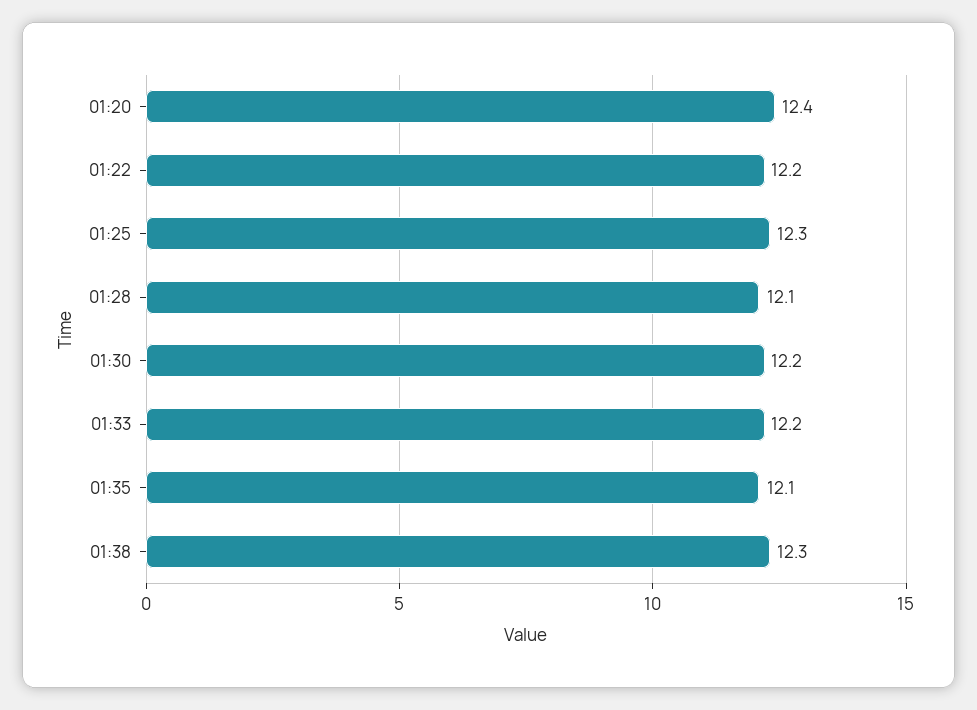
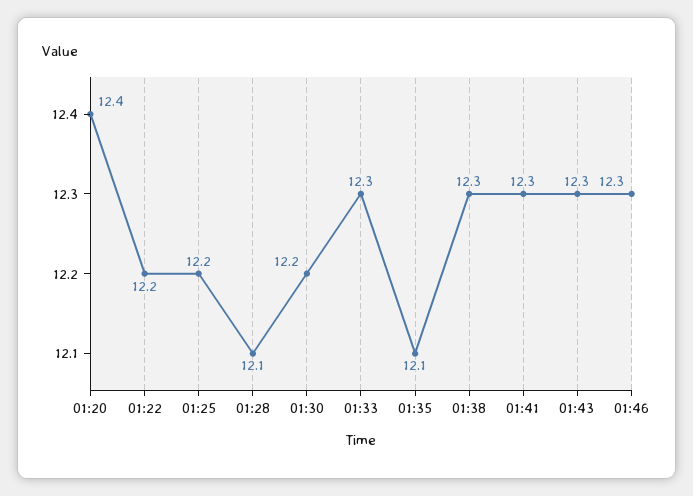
01:25: 12.3 -> 12.2
01:33: 12.2 -> 12.3
01:41: none -> 12.3
01:43: none -> 12.3
01:46: none -> 12.3

